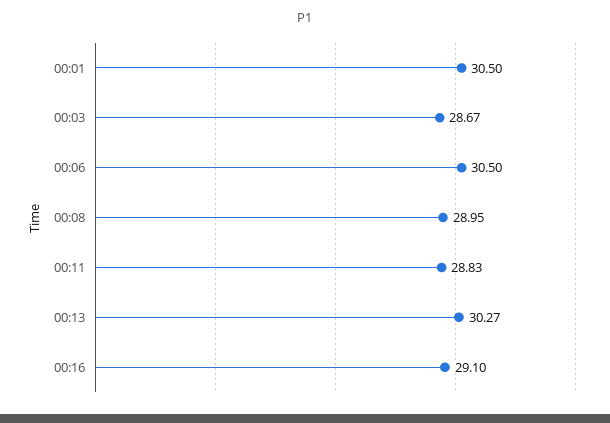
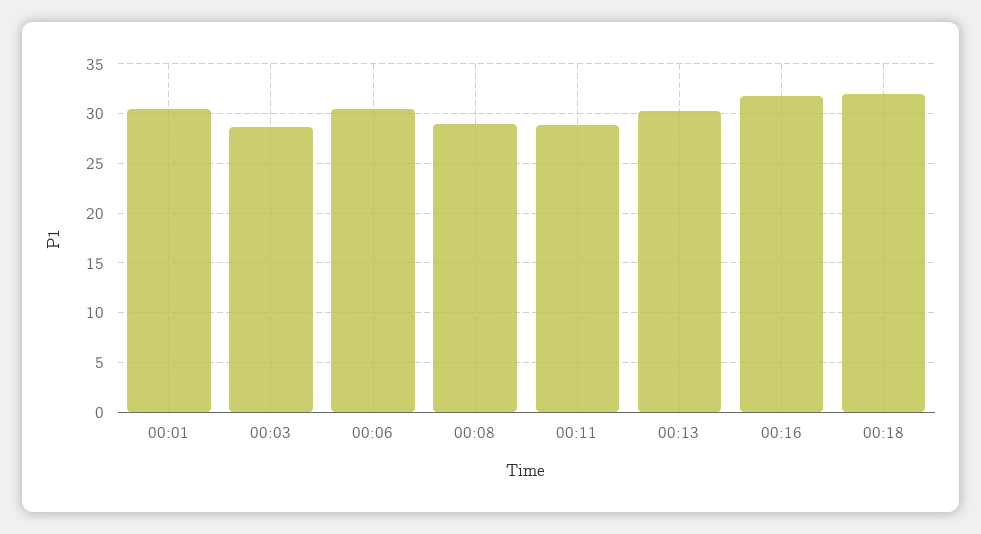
00:16: 29.1 -> 32
00:18: none -> 32

